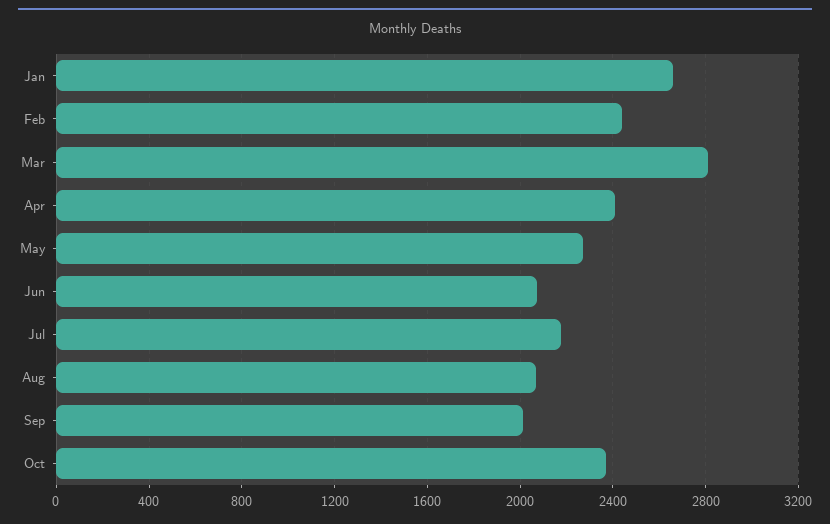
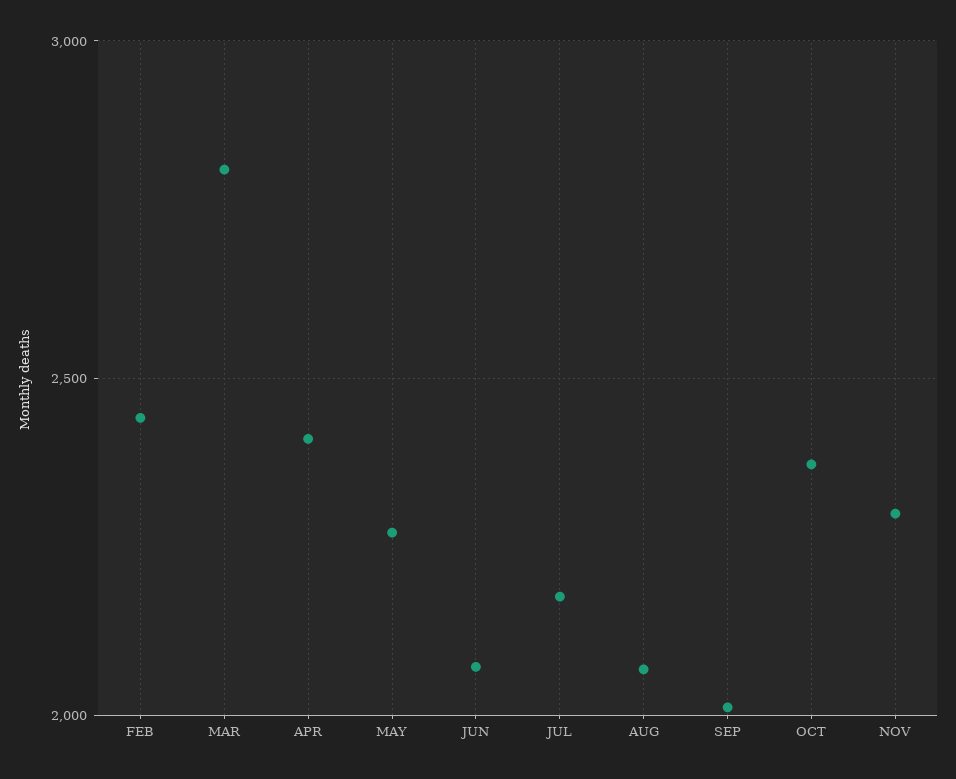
Jan: 2650 -> none
NOV: none -> 2300

